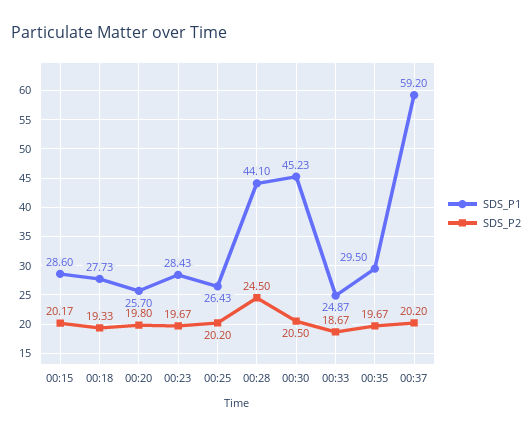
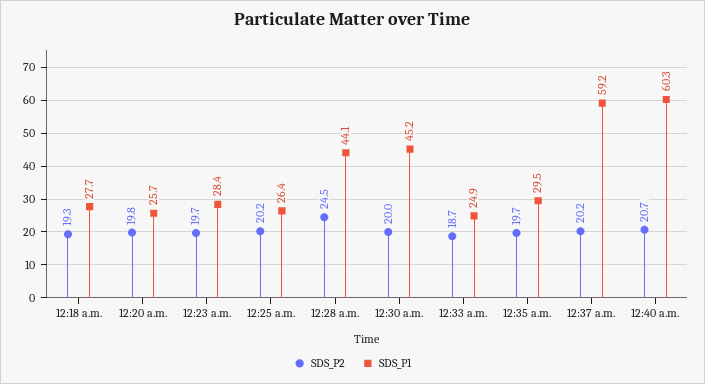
SDS_P1, 00:15: 28.6 -> none
SDS_P2, 00:15: 20.17 -> none
SDS_P2, 00:30: 20.5 -> 20
SDS_P2, 12:40 a.m.: none -> 20.7
SDS_P1, 12:40 a.m.: none -> 60.3

